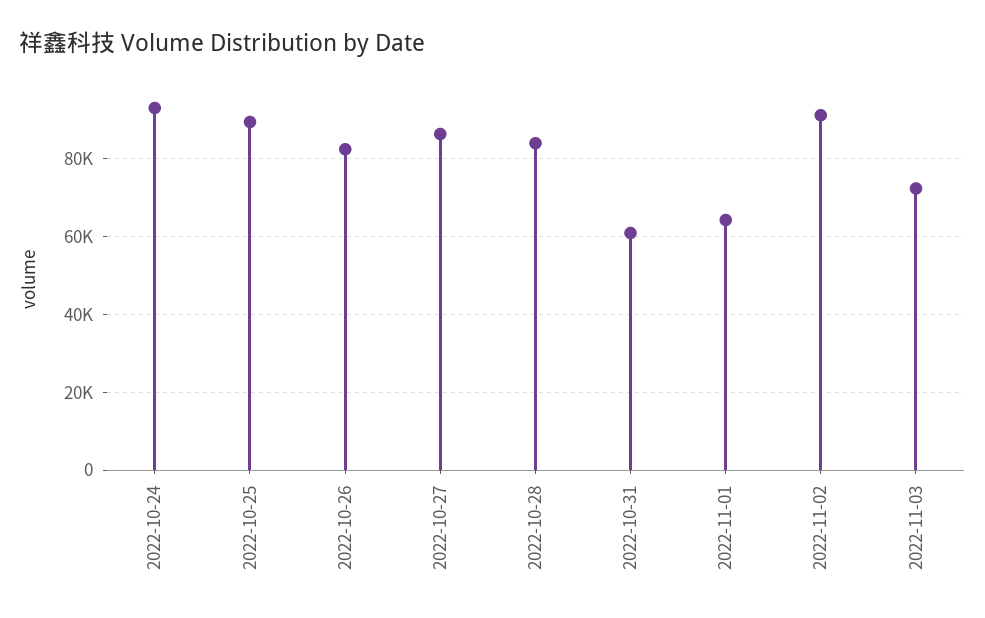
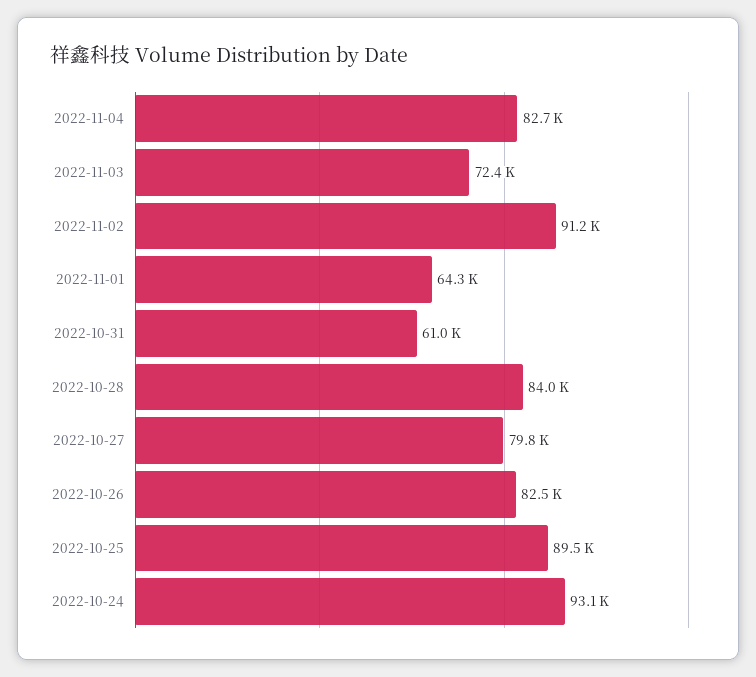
2022-10-27: 86000 -> 79800
2022-11-04: none -> 82700

